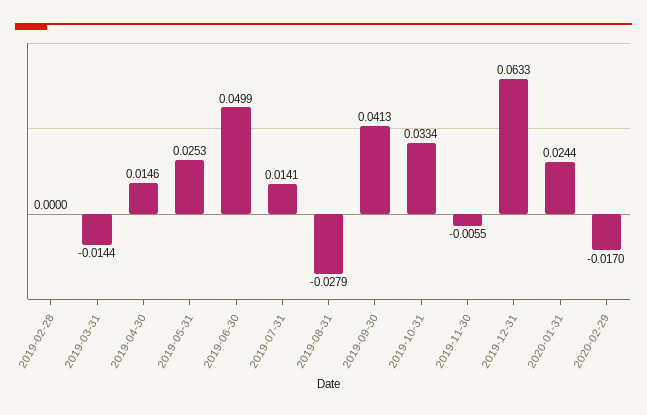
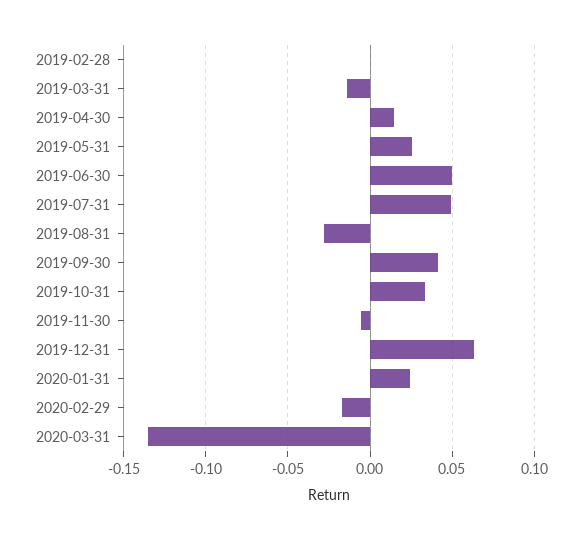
2019-07-31: 0.0141 -> 0.05
2020-03-31: none -> -0.135

